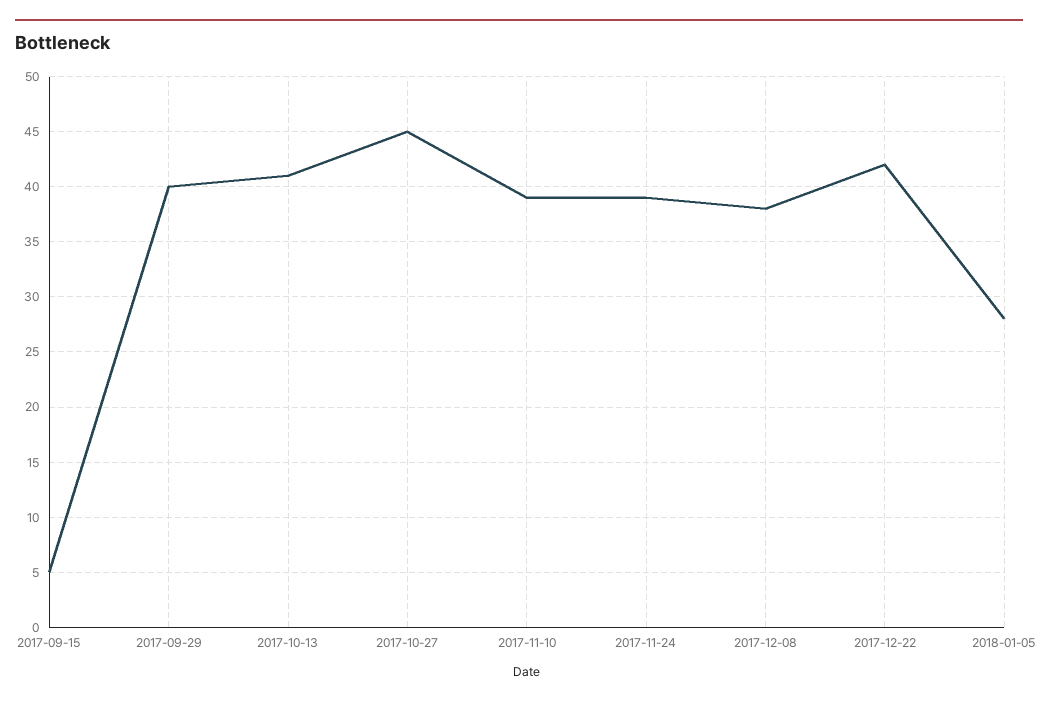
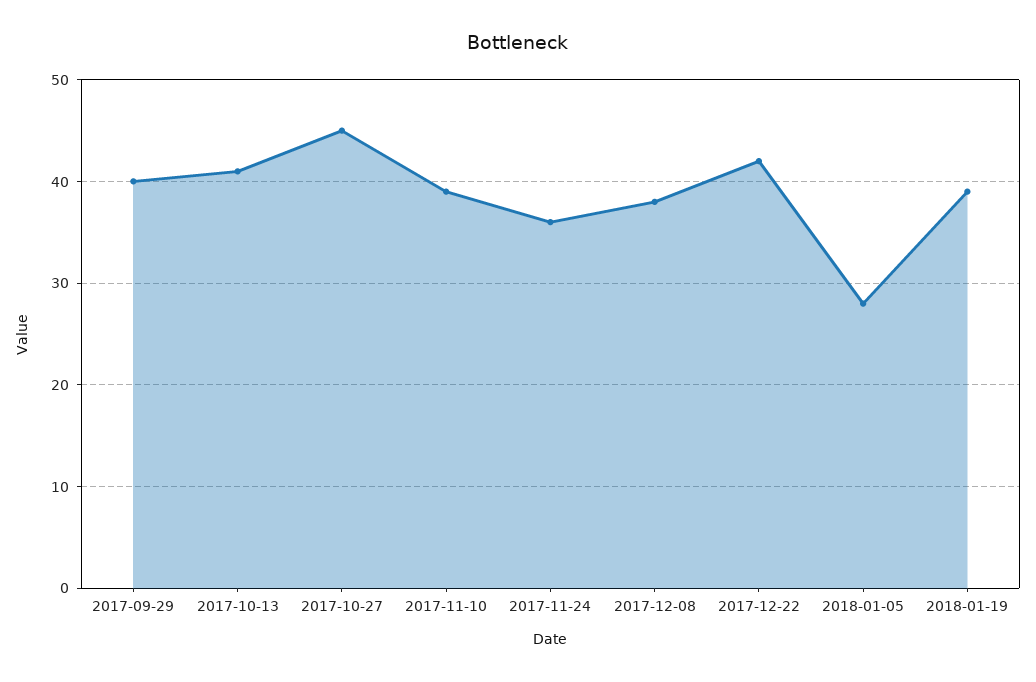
2017-09-15: 5 -> none
2017-11-24: 39 -> 36
2018-01-19: none -> 39

